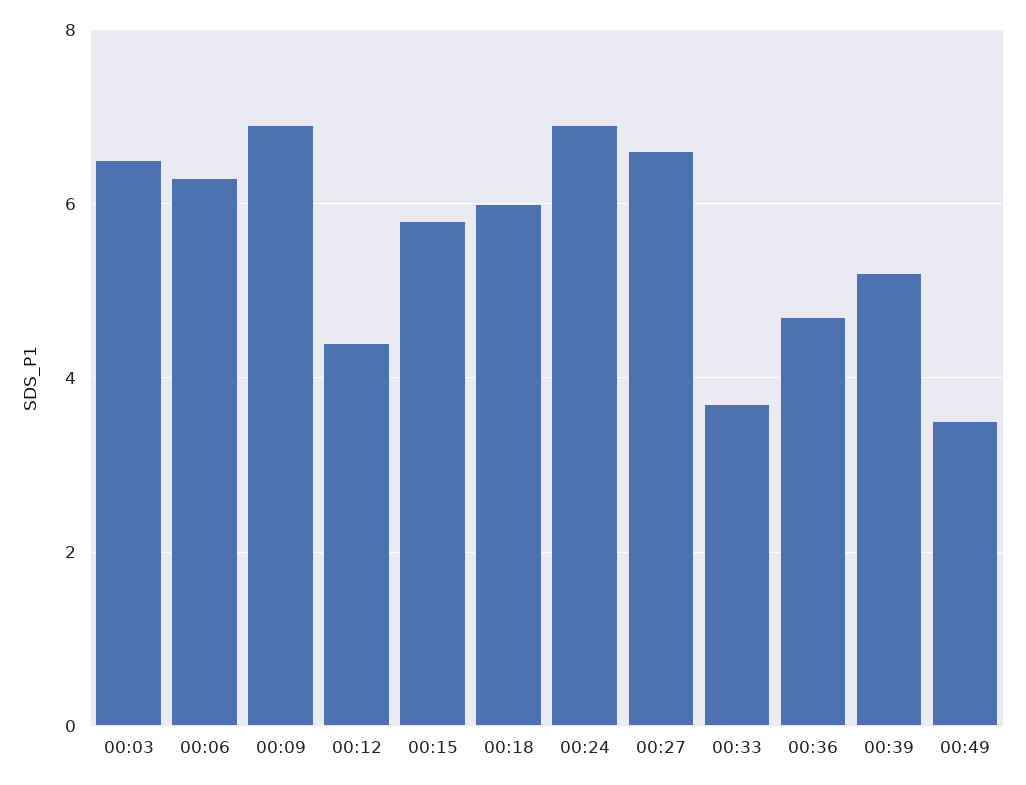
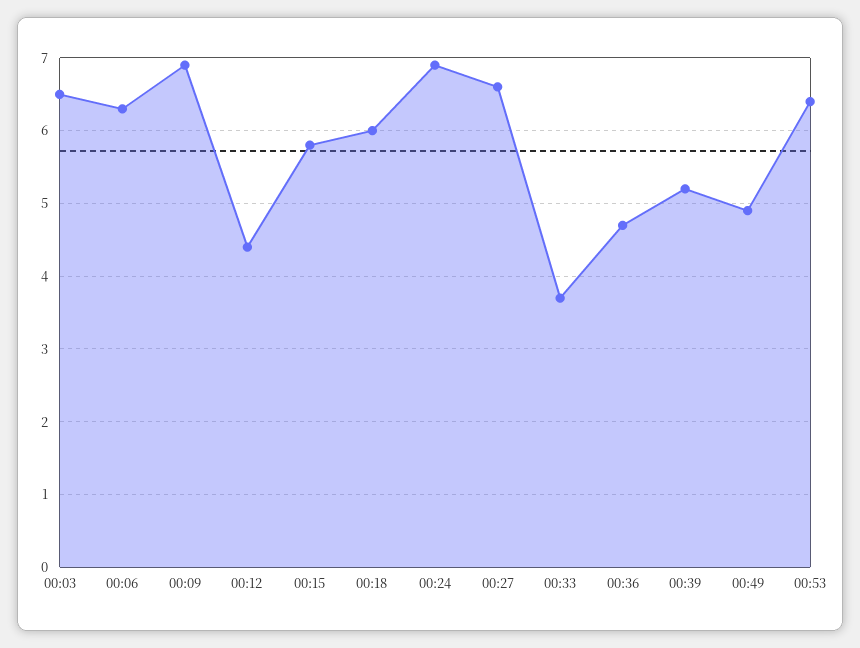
00:49: 3.5 -> 4.9
00:53: none -> 6.4

